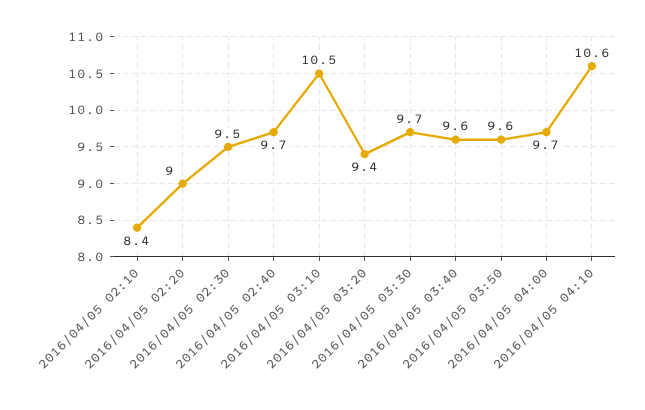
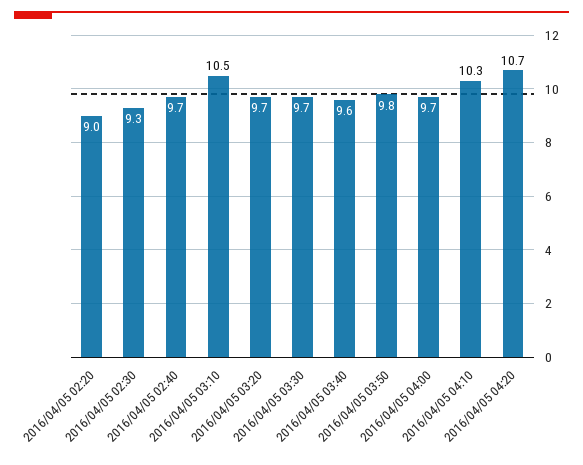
2016/04/05 02:10: 8.4 -> none
2016/04/05 02:30: 9.5 -> 9.3
2016/04/05 03:20: 9.4 -> 9.7
2016/04/05 03:50: 9.6 -> 9.8
2016/04/05 04:10: 10.6 -> 10.3
2016/04/05 04:20: none -> 10.7

